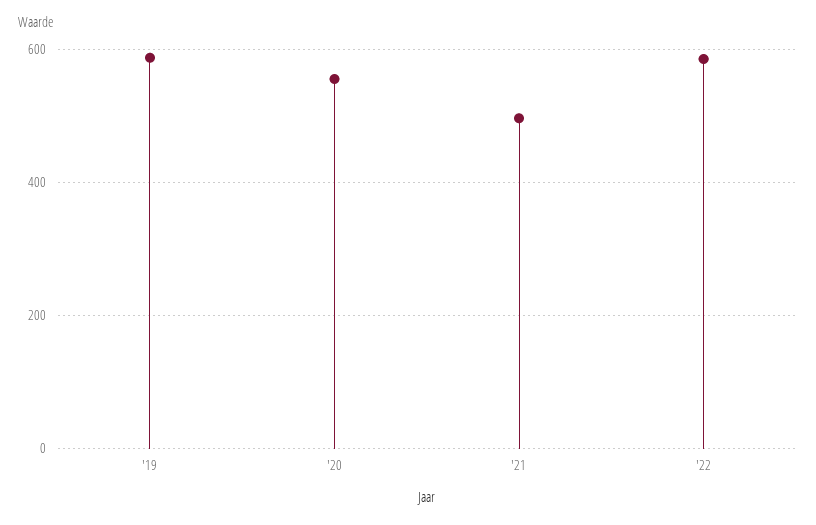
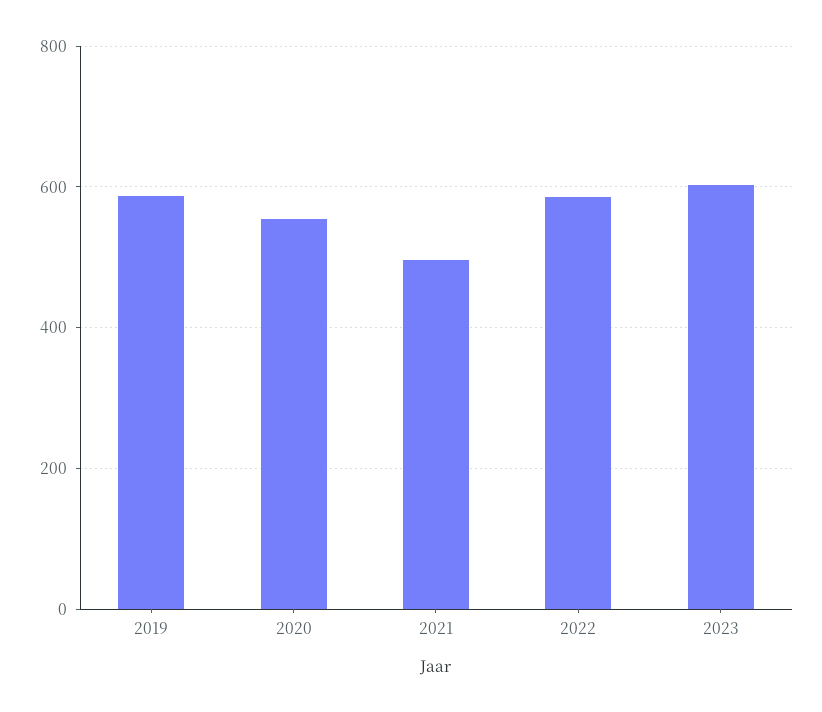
2023: none -> 600

